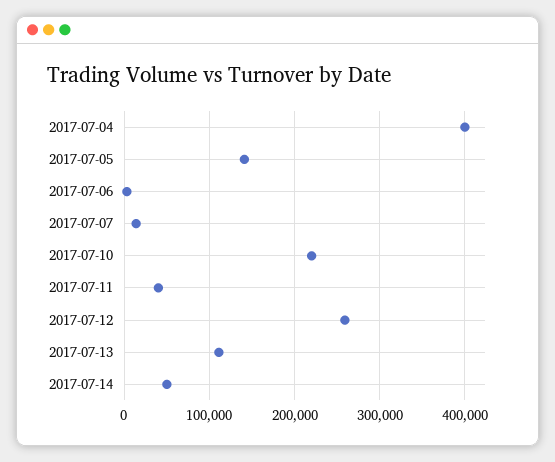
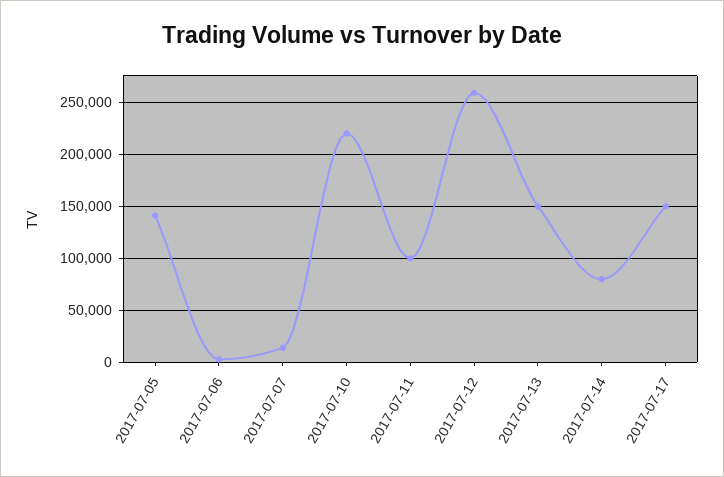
2017-07-04: 400000 -> none
2017-07-11: 40000 -> 100000
2017-07-13: 110000 -> 150000
2017-07-14: 50000 -> 80000
2017-07-17: none -> 150000

